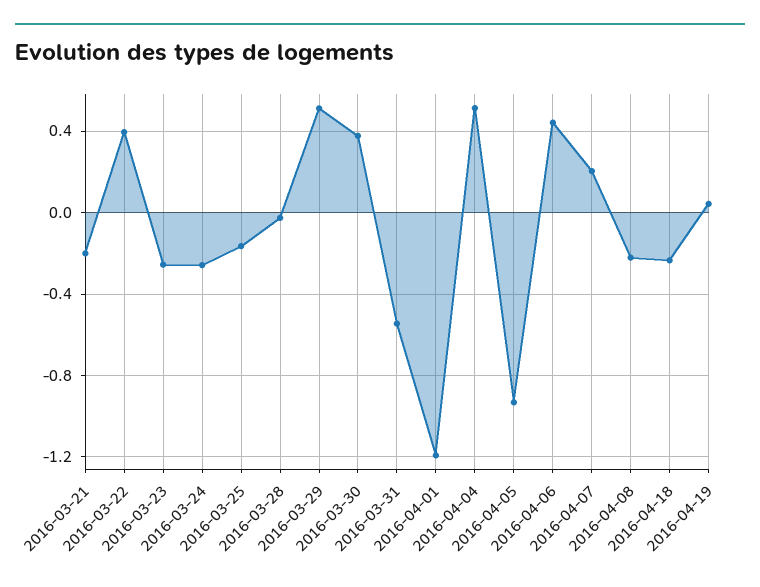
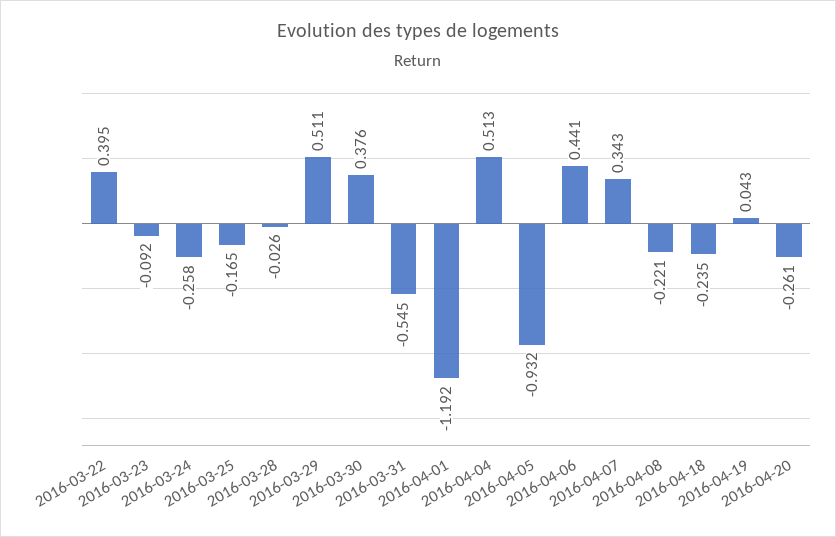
2016-03-21: -0.2 -> none
2016-03-23: -0.25 -> -0.092
2016-04-07: 0.2 -> 0.343
2016-04-20: none -> -0.261

